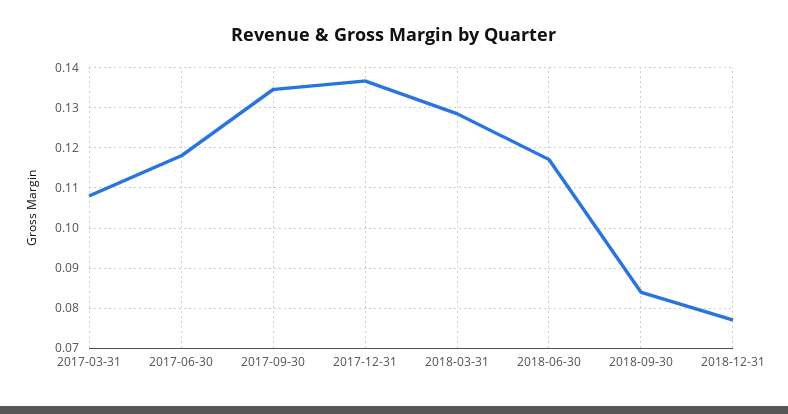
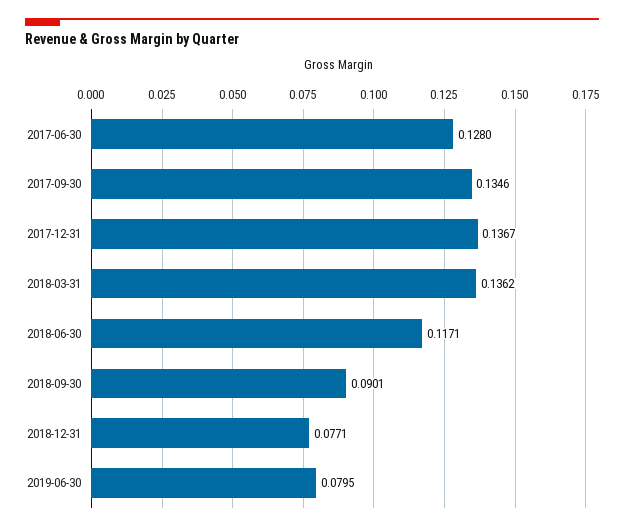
2017-03-31: 0.108 -> none
2017-06-30: 0.118 -> 0.128
2018-03-31: 0.128 -> 0.1362
2018-09-30: 0.084 -> 0.0901
2019-06-30: none -> 0.0795

